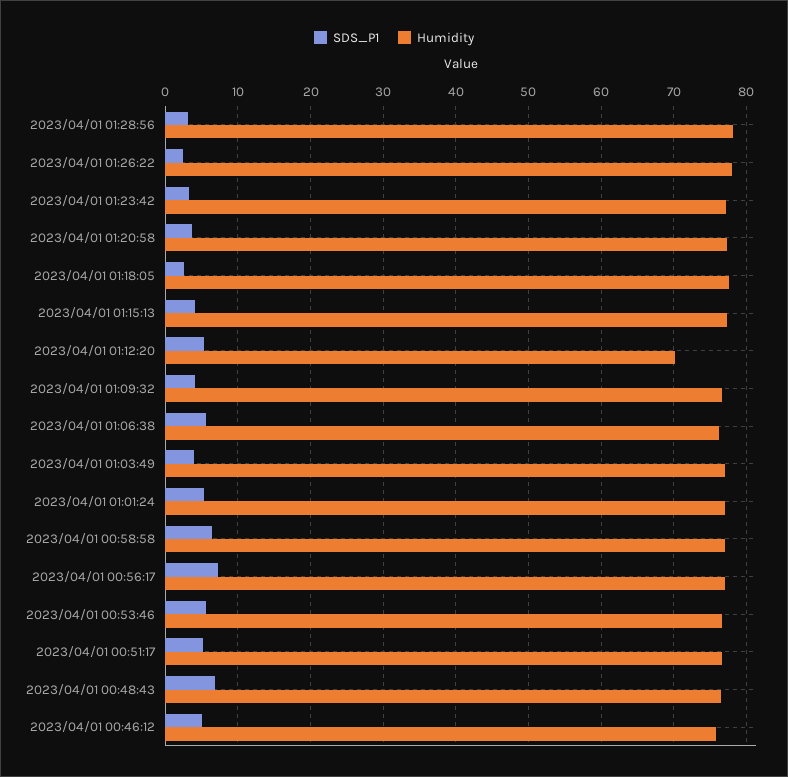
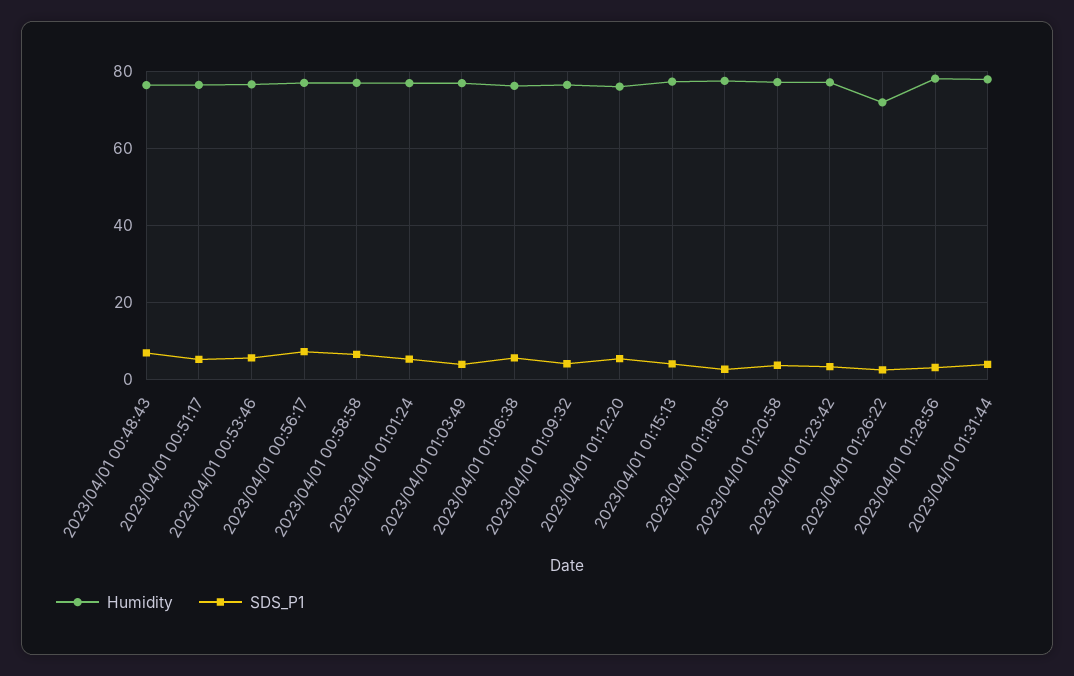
Humidity, 2023/04/01 01:26:22: 78 -> 72
Humidity, 2023/04/01 01:12:20: 70 -> 76
SDS_P1, 2023/04/01 00:46:12: 5 -> none
Humidity, 2023/04/01 00:46:12: 76 -> none
Humidity, 2023/04/01 01:31:44: none -> 78
SDS_P1, 2023/04/01 01:31:44: none -> 4

